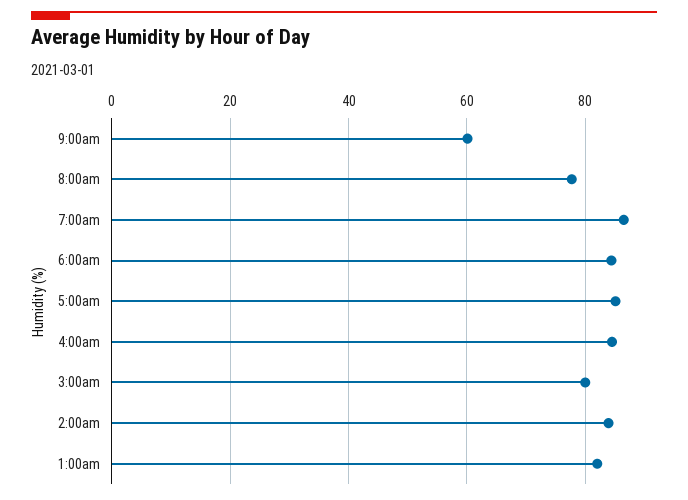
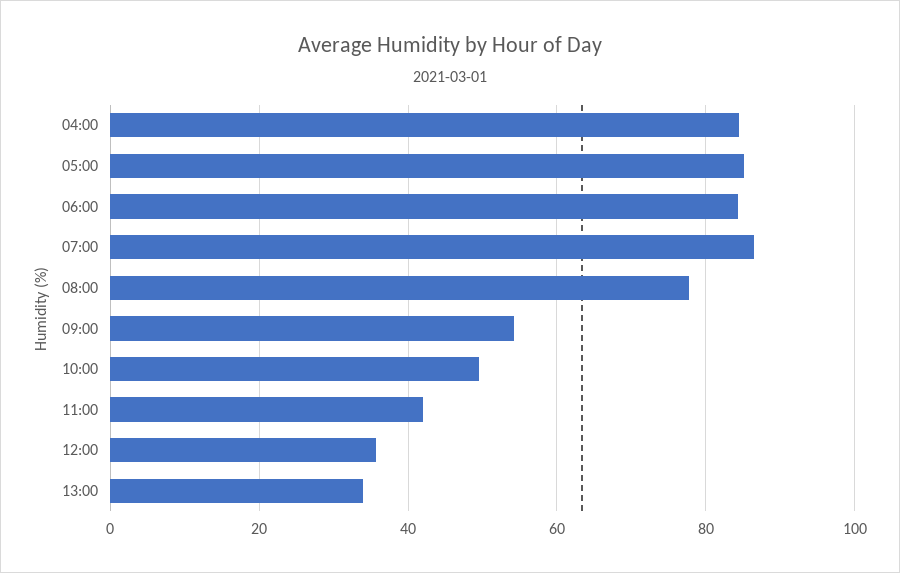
9:00am: 60 -> 54
3:00am: 80 -> none
2:00am: 84 -> none
1:00am: 82 -> none
10:00: none -> 50
11:00: none -> 42
12:00: none -> 36
13:00: none -> 34

